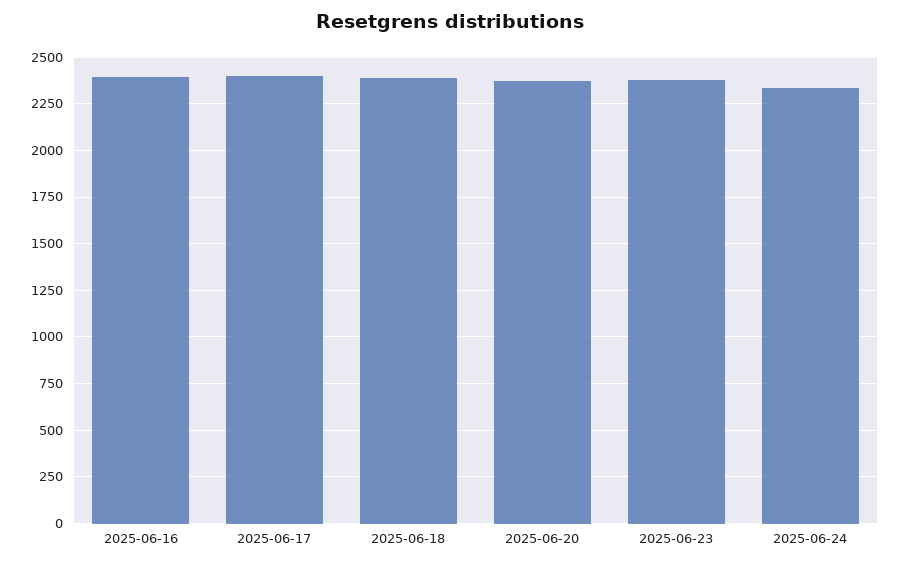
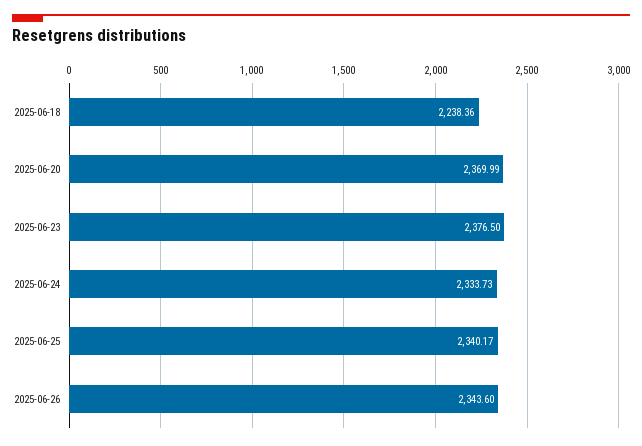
2025-06-16: 2400 -> none
2025-06-17: 2400 -> none
2025-06-18: 2400 -> 2238.36
2025-06-25: none -> 2340.17
2025-06-26: none -> 2343.6

